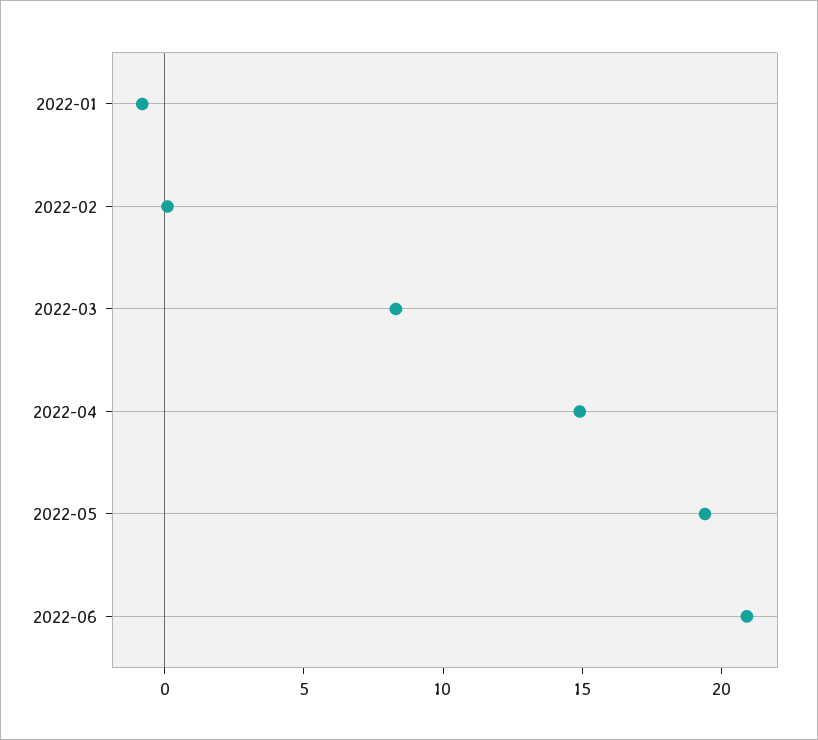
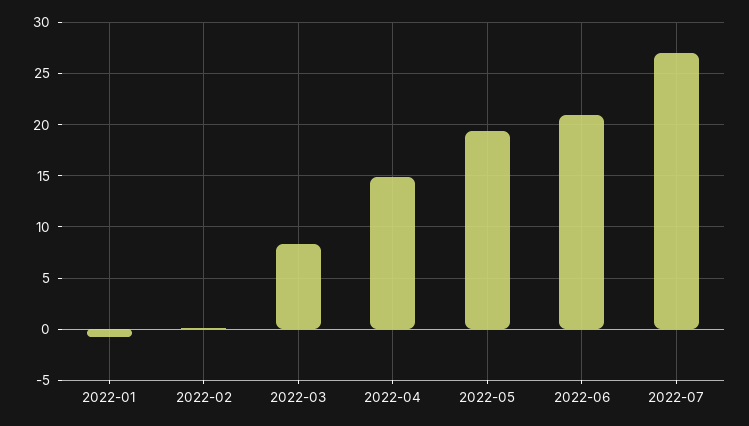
2022-07: none -> 27

